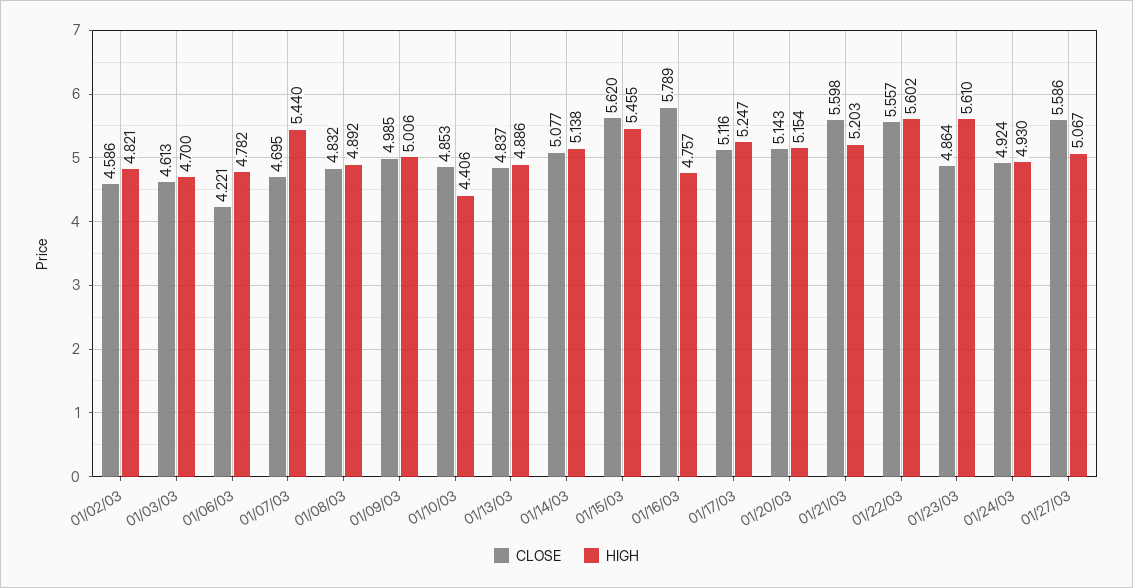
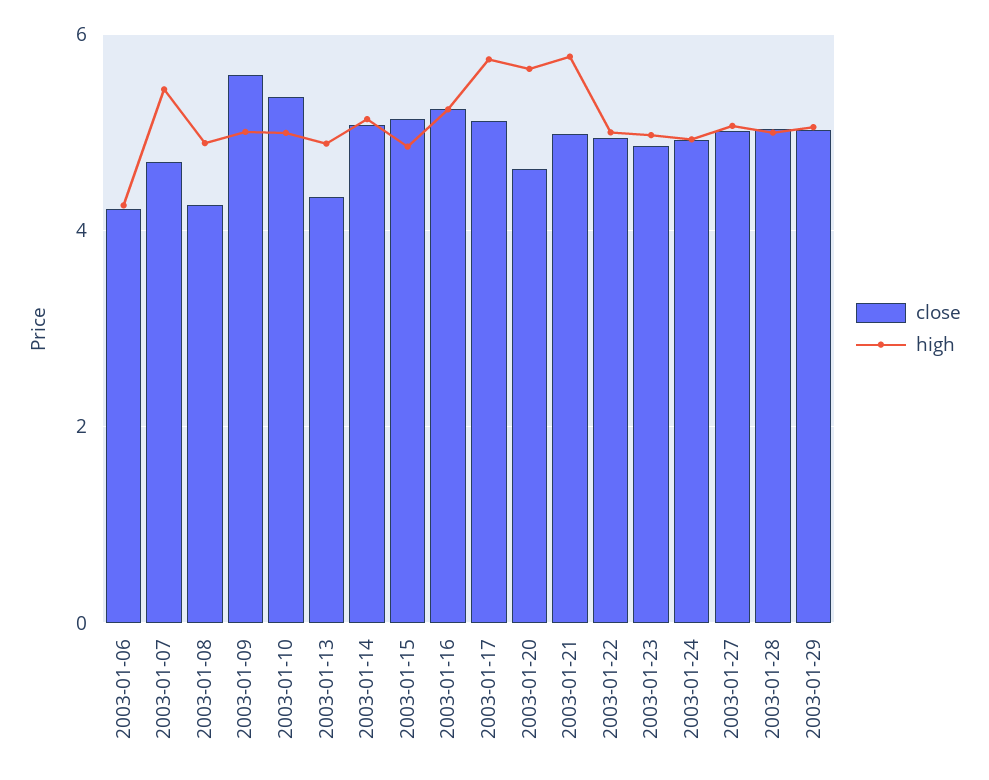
CLOSE, 01/02/03: 4.586 -> none
HIGH, 01/02/03: 4.821 -> none
CLOSE, 01/03/03: 4.613 -> none
HIGH, 01/03/03: 4.7 -> none
HIGH, 01/06/03: 4.782 -> 4.2
CLOSE, 01/08/03: 4.832 -> 4.2
CLOSE, 01/09/03: 4.985 -> 5.6
CLOSE, 01/10/03: 4.853 -> 5.4
HIGH, 01/10/03: 4.406 -> 5
CLOSE, 01/13/03: 4.837 -> 4.4
CLOSE, 01/15/03: 5.62 -> 5.2
HIGH, 01/15/03: 5.455 -> 4.8
CLOSE, 01/16/03: 5.789 -> 5.2
HIGH, 01/16/03: 4.757 -> 5.2
HIGH, 01/17/03: 5.247 -> 5.8
CLOSE, 01/20/03: 5.143 -> 4.6
HIGH, 01/20/03: 5.154 -> 5.6
CLOSE, 01/21/03: 5.598 -> 5
HIGH, 01/21/03: 5.203 -> 5.8
CLOSE, 01/22/03: 5.557 -> 5
HIGH, 01/22/03: 5.602 -> 5
HIGH, 01/23/03: 5.61 -> 5
CLOSE, 01/27/03: 5.586 -> 5
CLOSE, 2003-01-28: none -> 5
HIGH, 2003-01-28: none -> 5
CLOSE, 2003-01-29: none -> 5
HIGH, 2003-01-29: none -> 5

